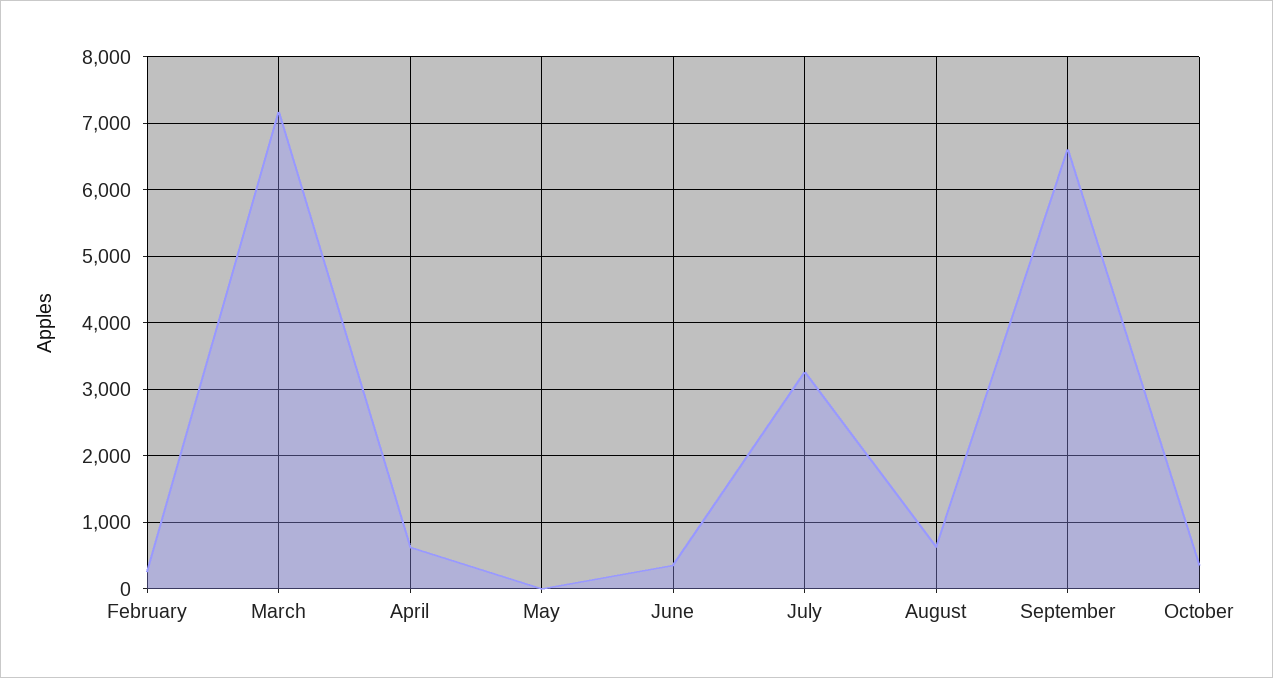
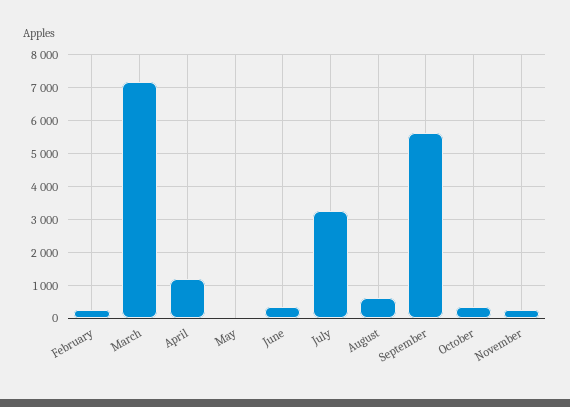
April: 600 -> 1200
September: 6600 -> 5600
November: none -> 200

